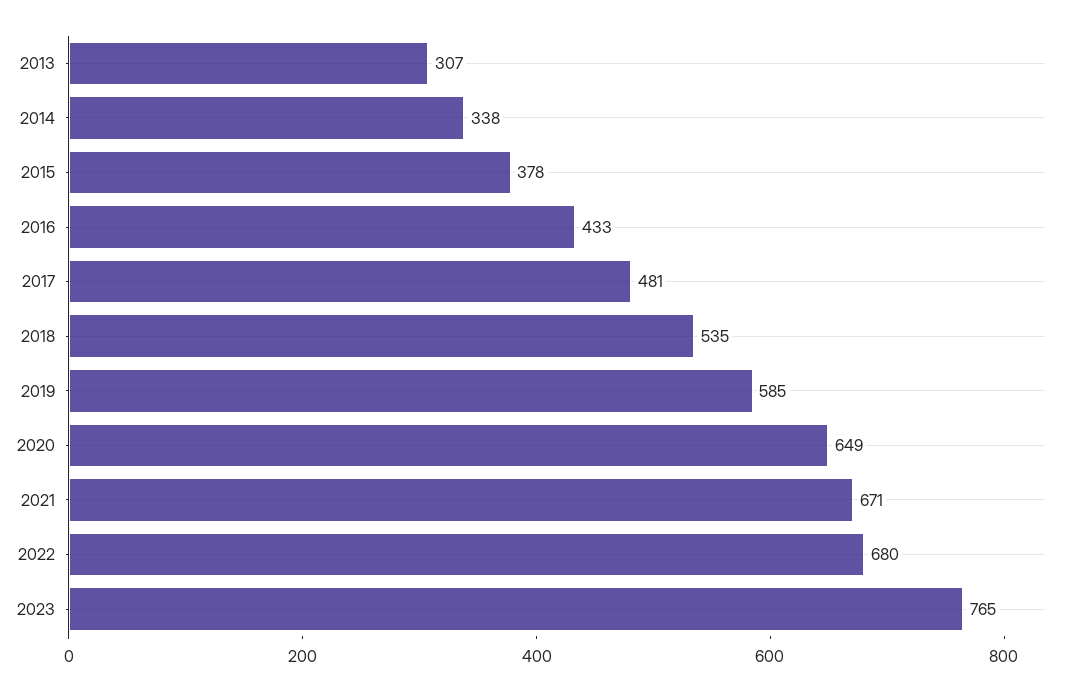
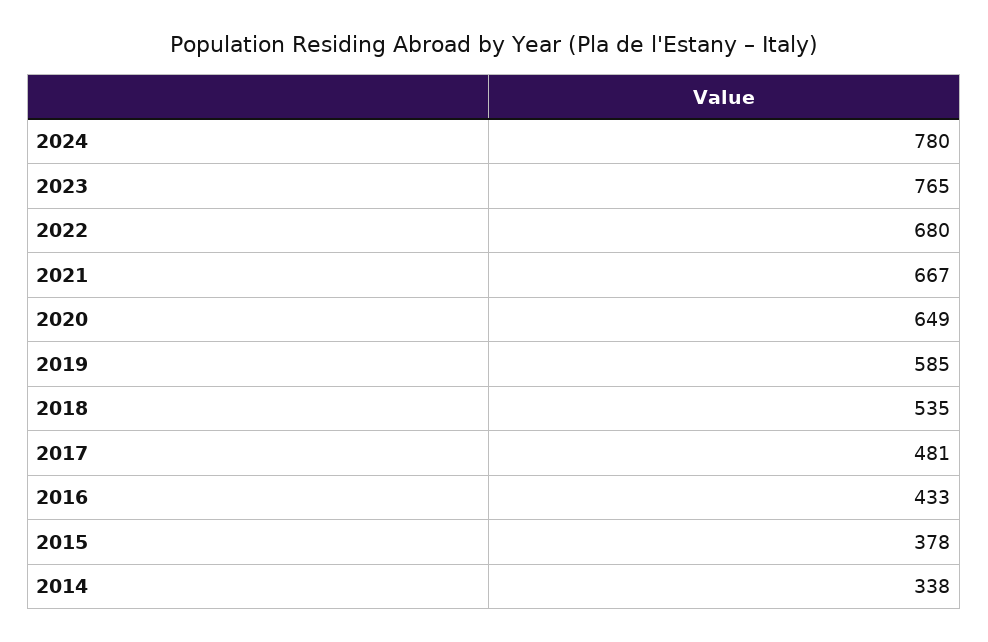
2013: 307 -> none
2021: 671 -> 667
2024: none -> 780

